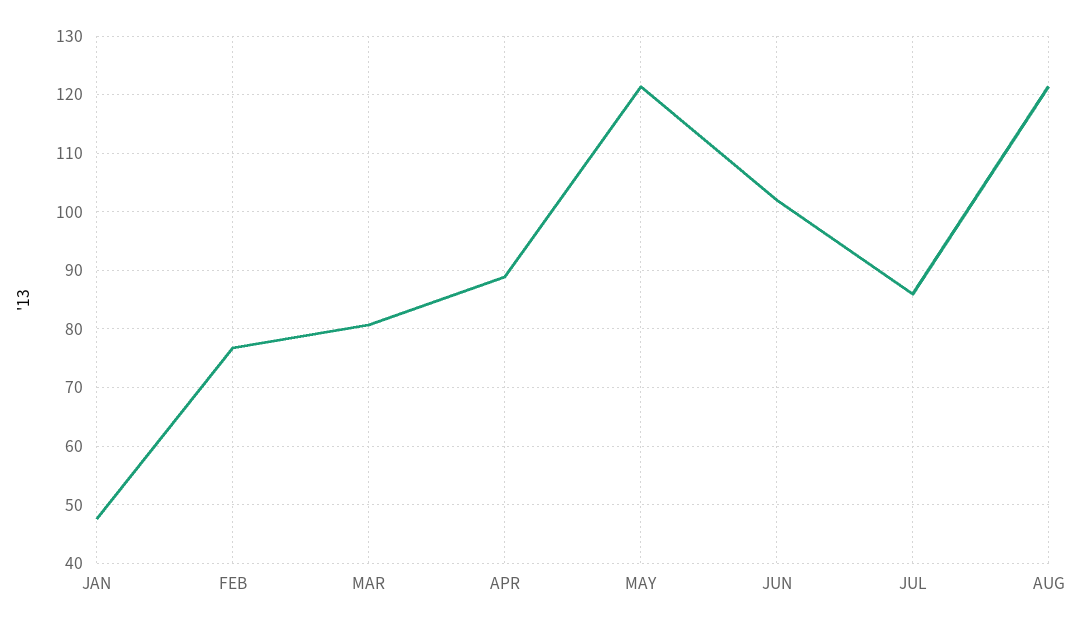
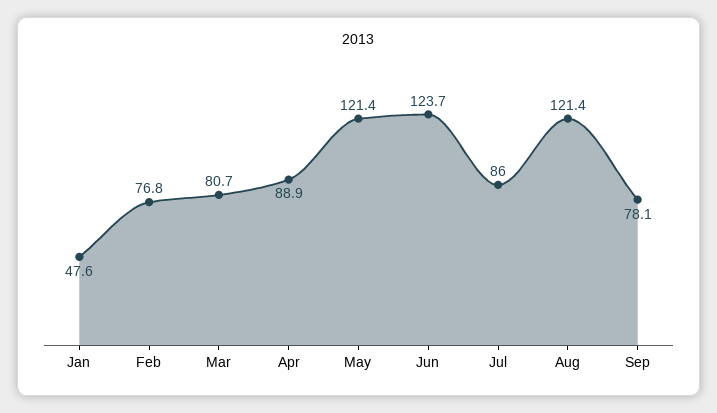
JUN: 102 -> 123.7
Sep: none -> 78.1

